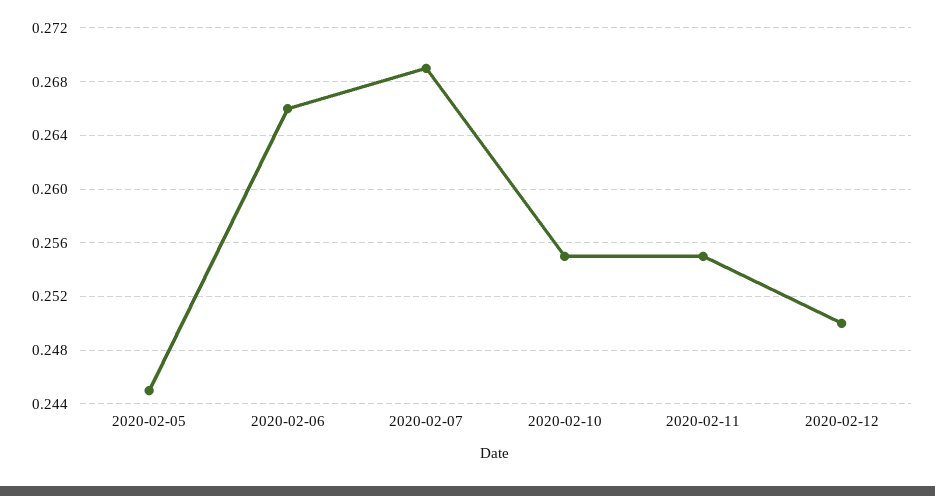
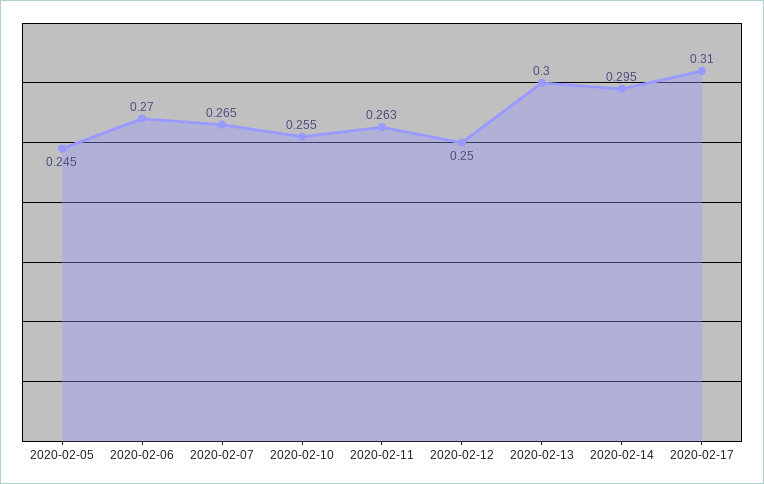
2020-02-06: 0.266 -> 0.27
2020-02-07: 0.269 -> 0.265
2020-02-11: 0.255 -> 0.263
2020-02-13: none -> 0.3
2020-02-14: none -> 0.295
2020-02-17: none -> 0.31

